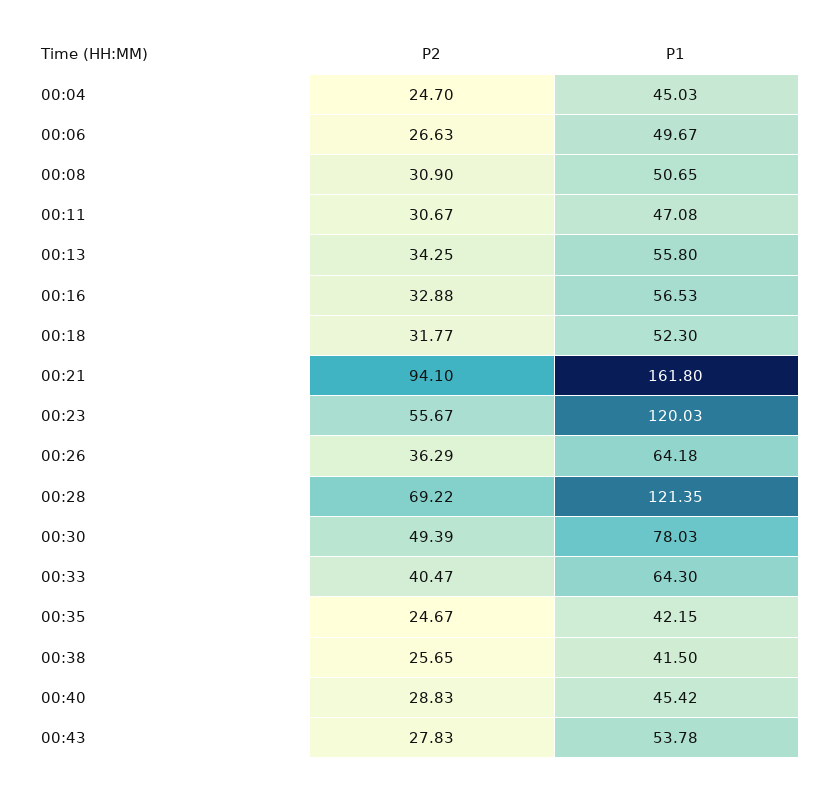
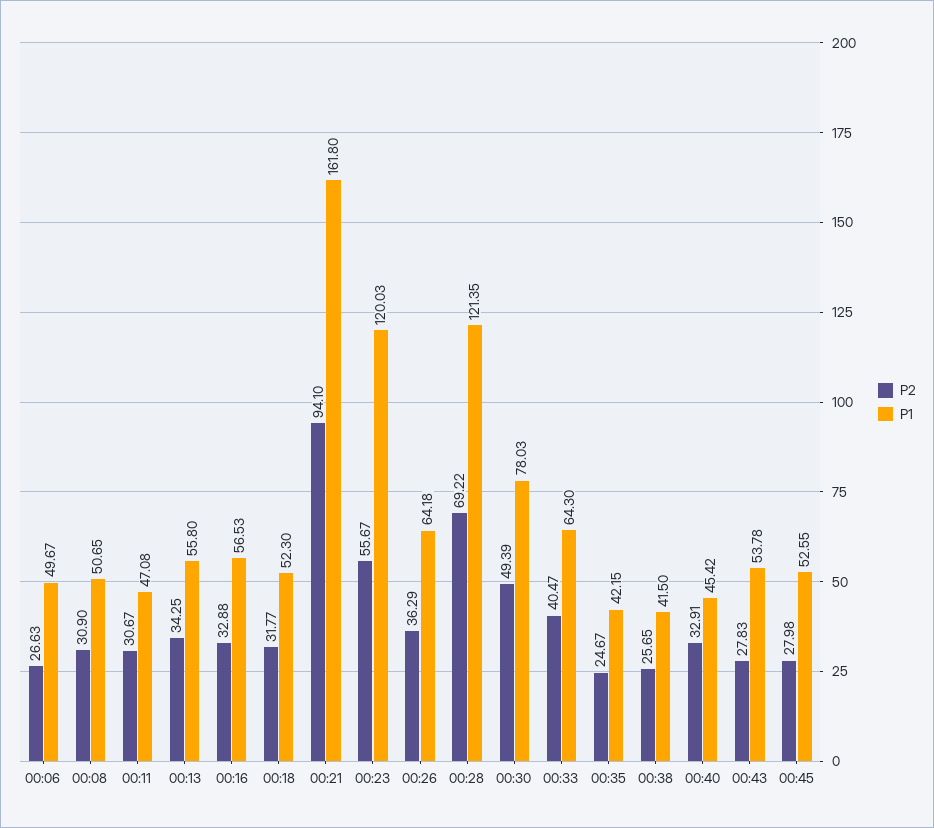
P2, 00:04: 24.7 -> none
P1, 00:04: 45.03 -> none
P2, 00:40: 28.83 -> 32.91
P2, 00:45: none -> 27.98
P1, 00:45: none -> 52.55

